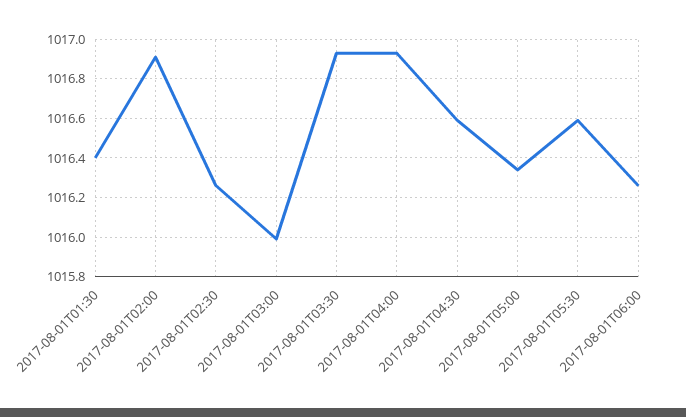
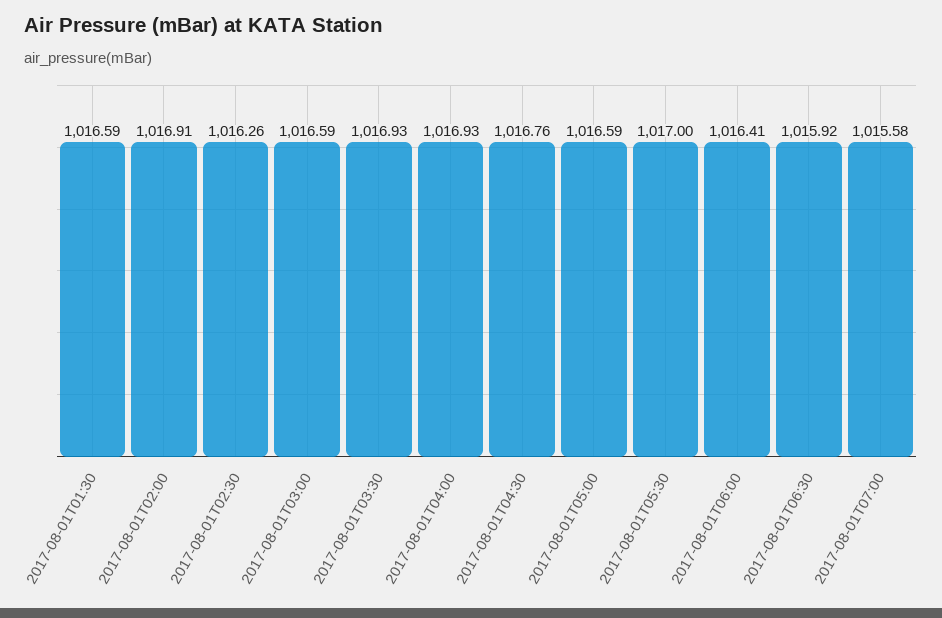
2017-08-01T01:30: 1016.4 -> 1016.59
2017-08-01T03:00: 1016 -> 1016.59
2017-08-01T04:30: 1016.6 -> 1016.76
2017-08-01T05:00: 1016.35 -> 1016.59
2017-08-01T05:30: 1016.6 -> 1017
2017-08-01T06:00: 1016.25 -> 1016.41
2017-08-01T06:30: none -> 1015.92
2017-08-01T07:00: none -> 1015.58

